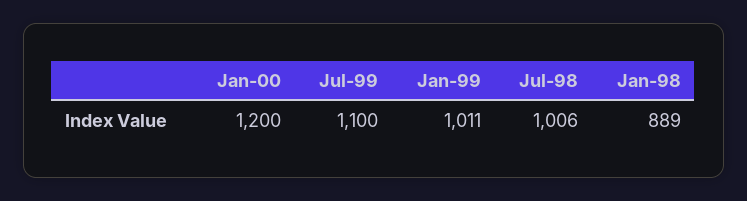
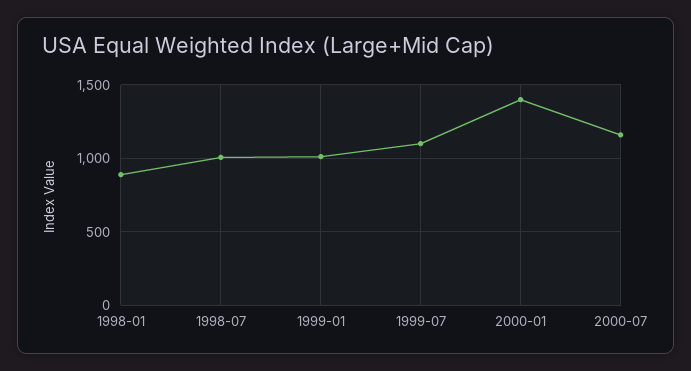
Jan-00: 1200 -> 1400
2000-07: none -> 1150

